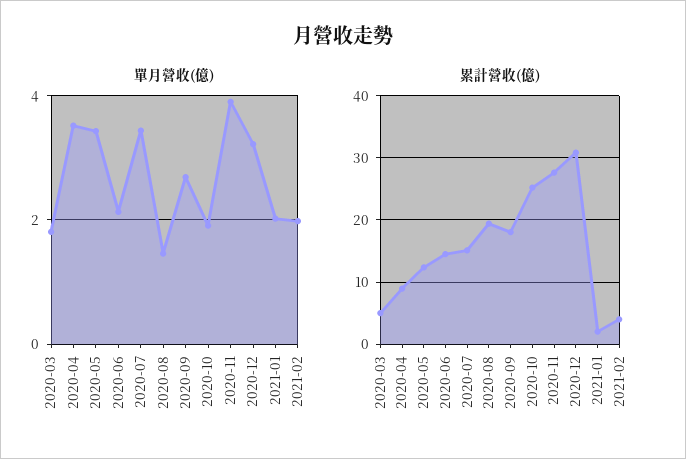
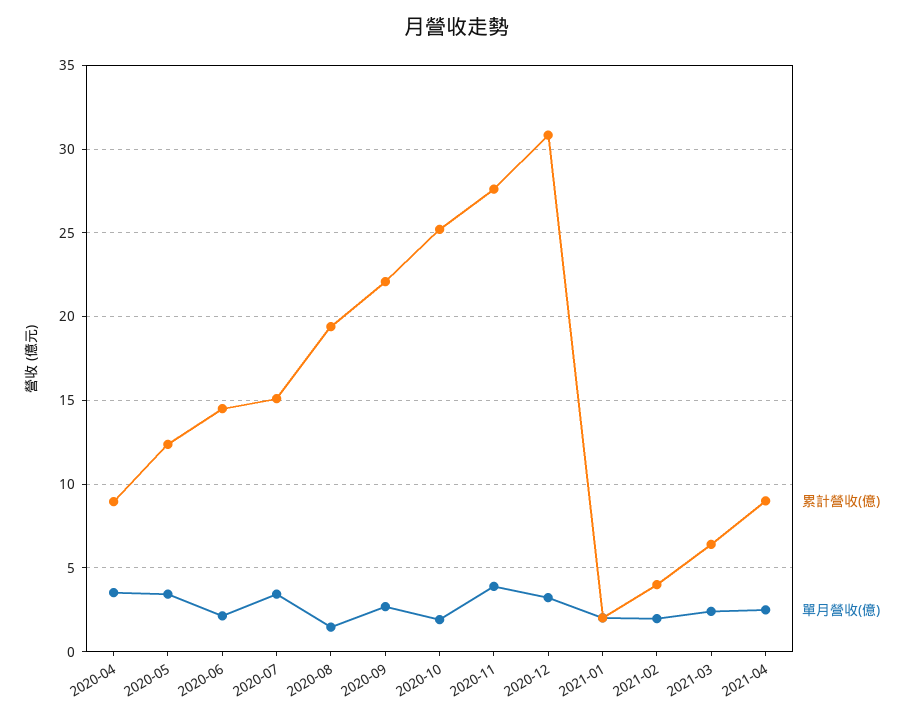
單月營收(億), 2020-03: 1.8 -> none
累計營收(億), 2020-03: 5 -> none
累計營收(億), 2020-09: 18 -> 22
累計營收(億), 2021-03: none -> 6.5
單月營收(億), 2021-03: none -> 2.5
累計營收(億), 2021-04: none -> 9
單月營收(億), 2021-04: none -> 2.5

